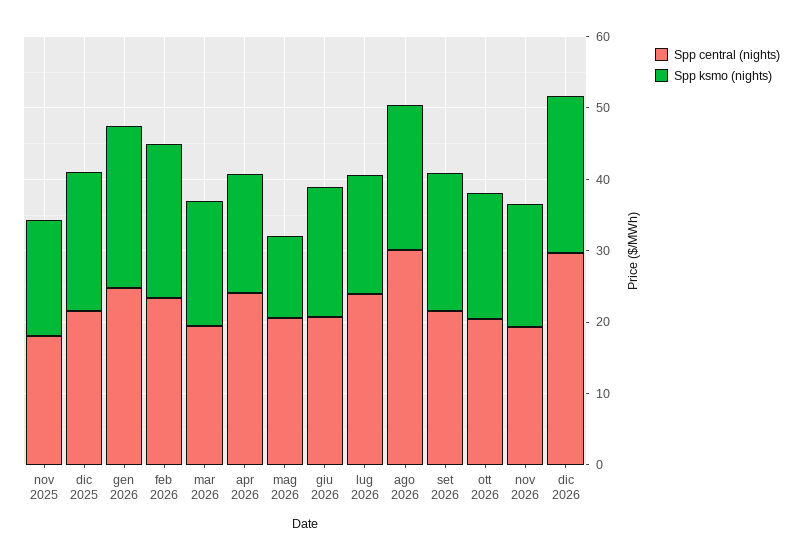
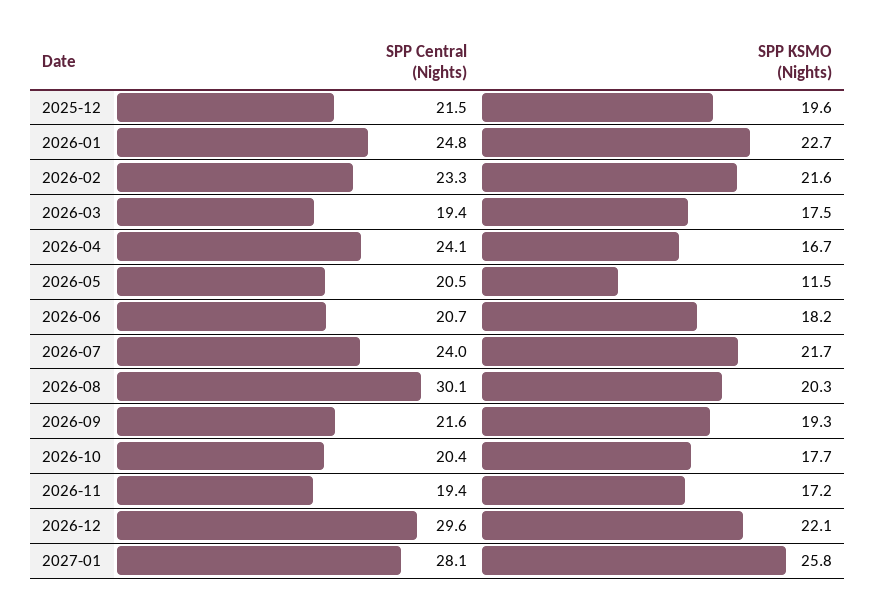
Spp central (nights), nov 2025: 18 -> none
Spp ksmo (nights), nov 2025: 16 -> none
Spp ksmo (nights), lug 2026: 16 -> 21.7
Spp central (nights), 2027-01: none -> 28.1
Spp ksmo (nights), 2027-01: none -> 25.8

